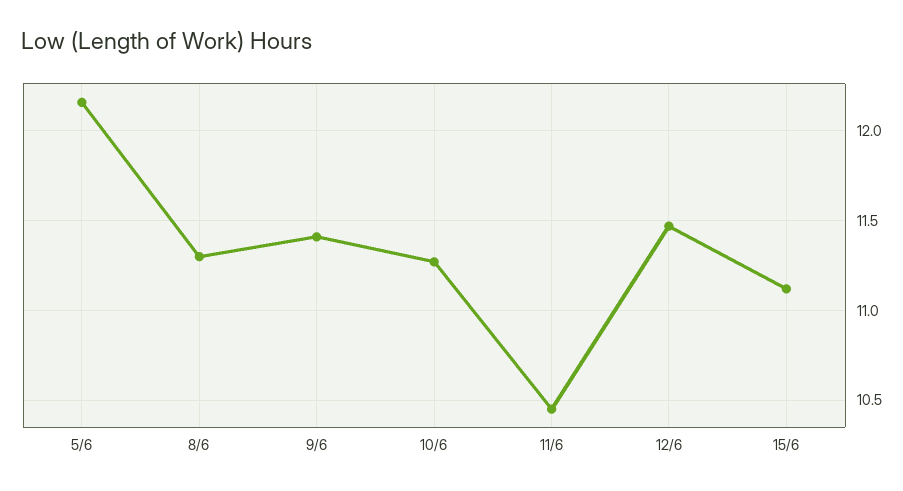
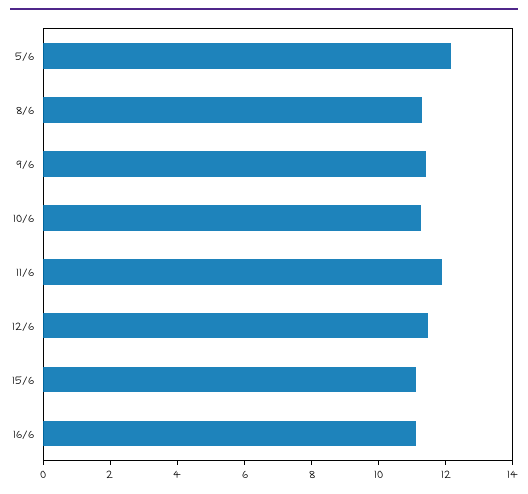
11/6: 10.45 -> 12
16/6: none -> 11

